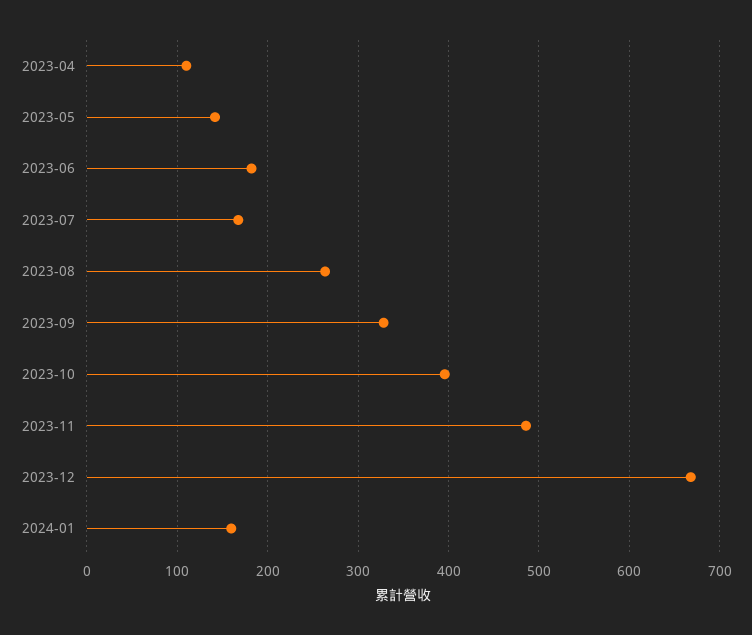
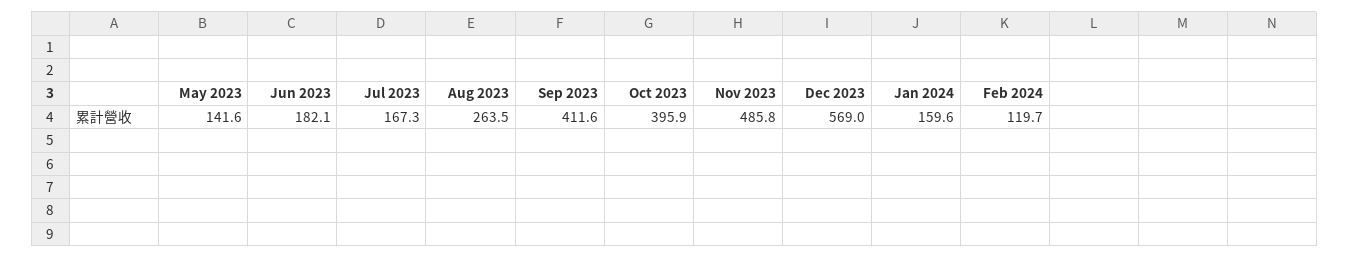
2023-04: 110 -> none
2023-09: 330 -> 411.6
2023-12: 670 -> 569
Feb 2024: none -> 119.7

